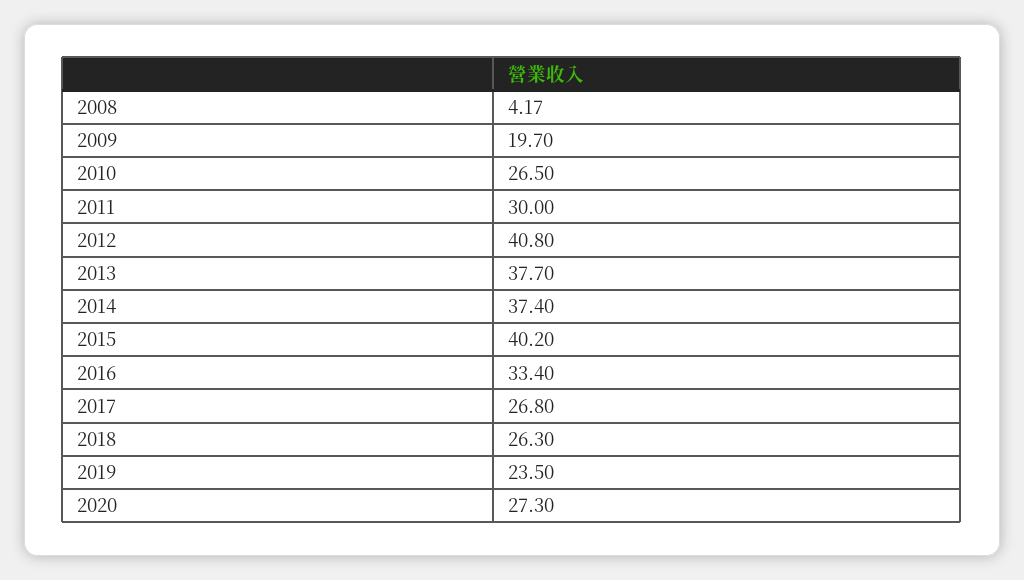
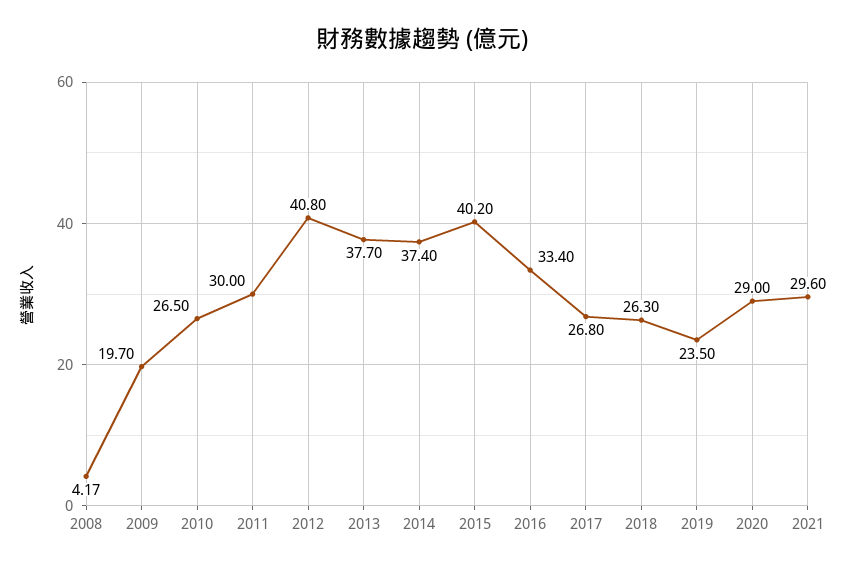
2020: 27.3 -> 29
2021: none -> 29.6

